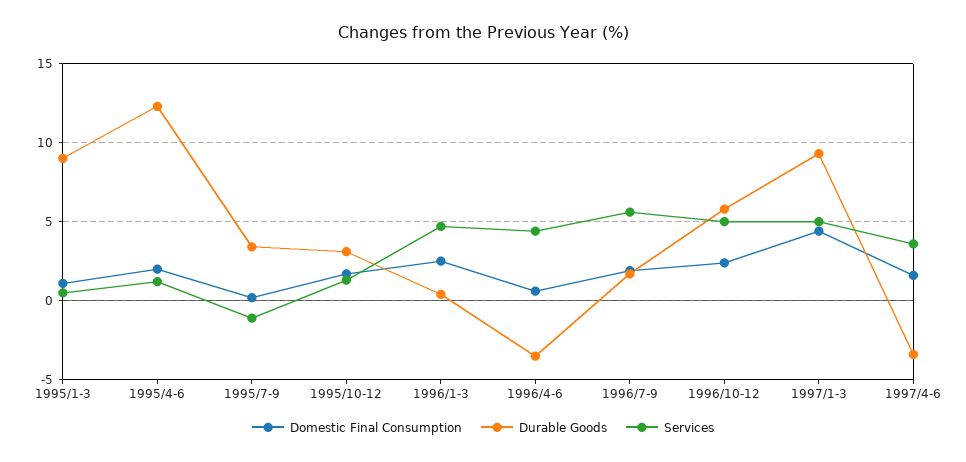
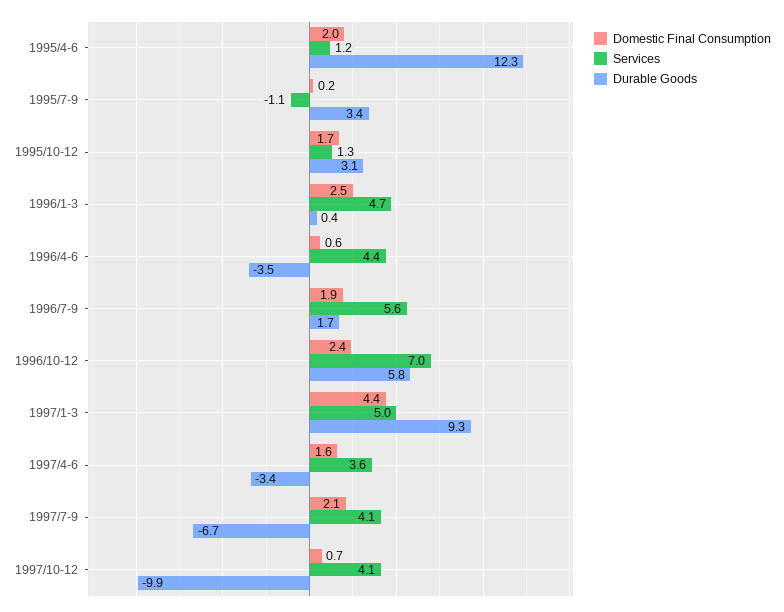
Domestic Final Consumption, 1995/1-3: 1 -> none
Durable Goods, 1995/1-3: 9 -> none
Services, 1995/1-3: 0.5 -> none
Services, 1996/10-12: 5 -> 7
Domestic Final Consumption, 1997/7-9: none -> 2.1
Services, 1997/7-9: none -> 4.1
Durable Goods, 1997/7-9: none -> -6.7
Domestic Final Consumption, 1997/10-12: none -> 0.7
Services, 1997/10-12: none -> 4.1
Durable Goods, 1997/10-12: none -> -9.9

